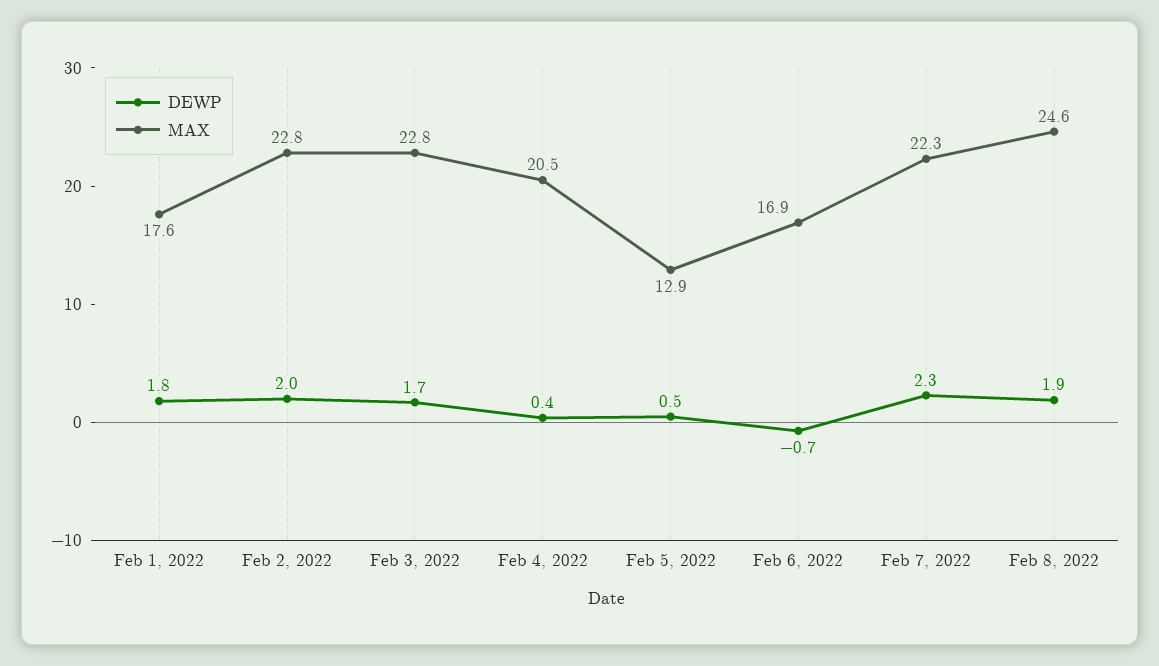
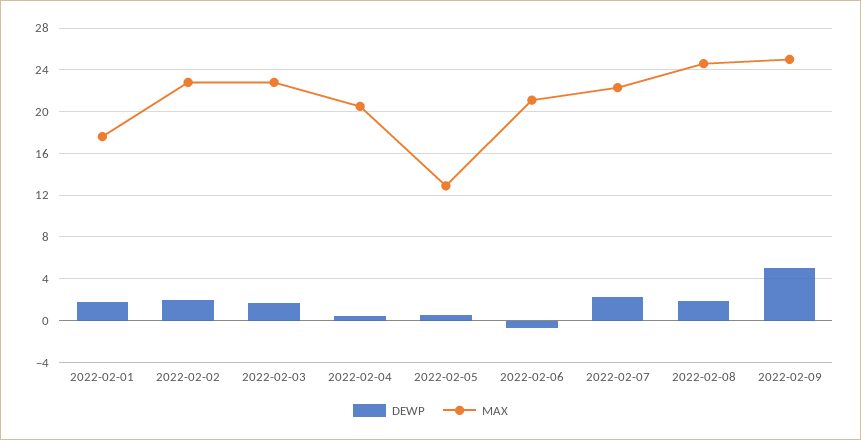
MAX, Feb 6, 2022: 16.9 -> 21
DEWP, 2022-02-09: none -> 5
MAX, 2022-02-09: none -> 25

